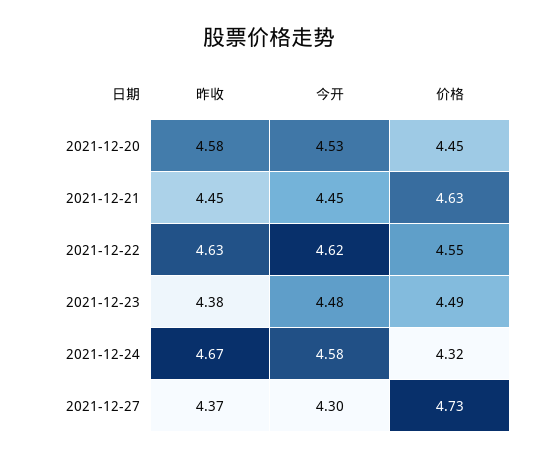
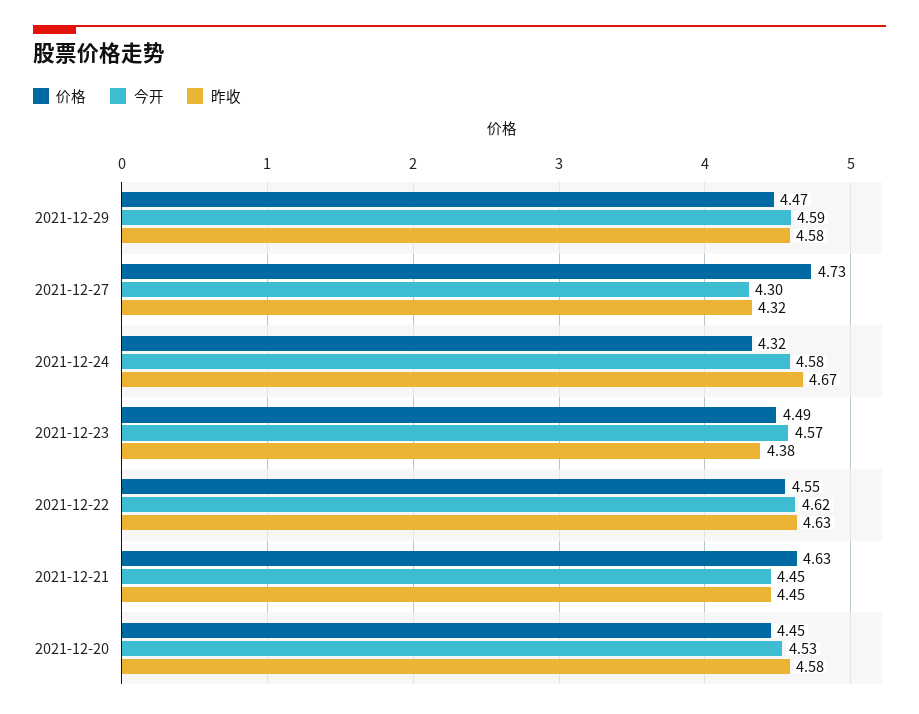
今开, 2021-12-23: 4.48 -> 4.57
昨收, 2021-12-27: 4.37 -> 4.32
价格, 2021-12-29: none -> 4.47
今开, 2021-12-29: none -> 4.59
昨收, 2021-12-29: none -> 4.58

